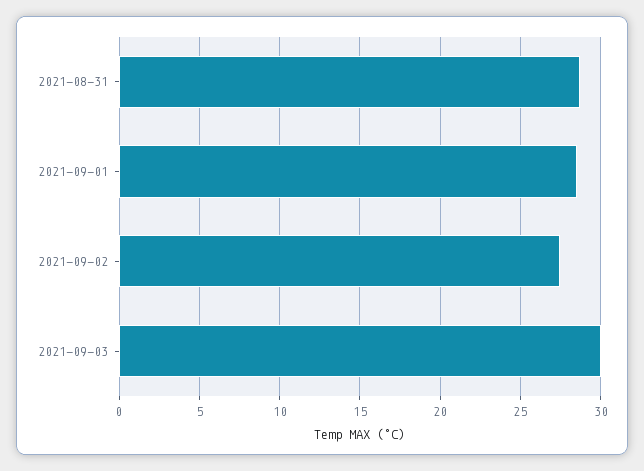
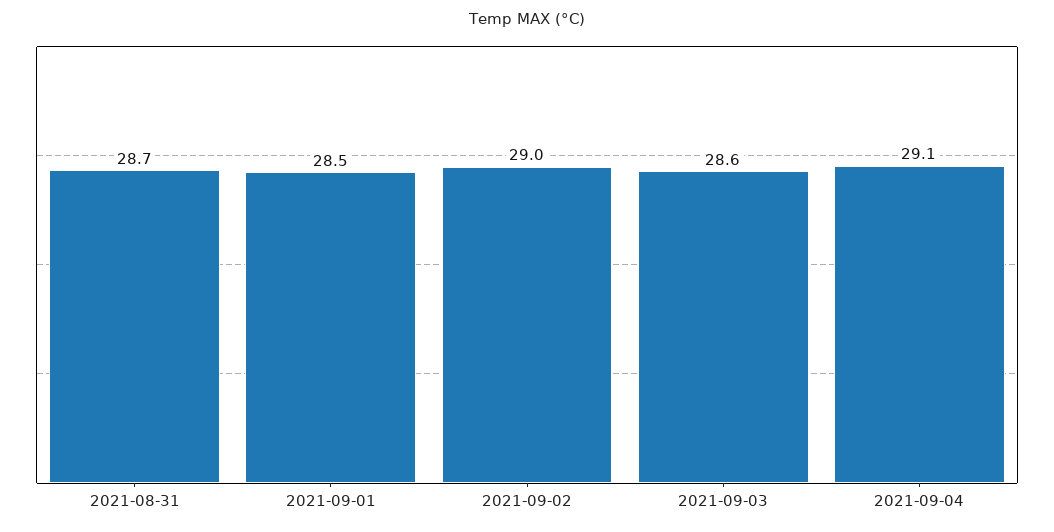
2021-09-02: 27.5 -> 29
2021-09-03: 30 -> 28.6
2021-09-04: none -> 29.1

